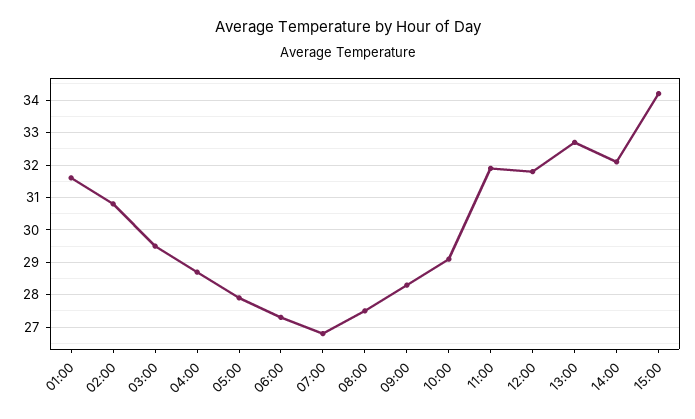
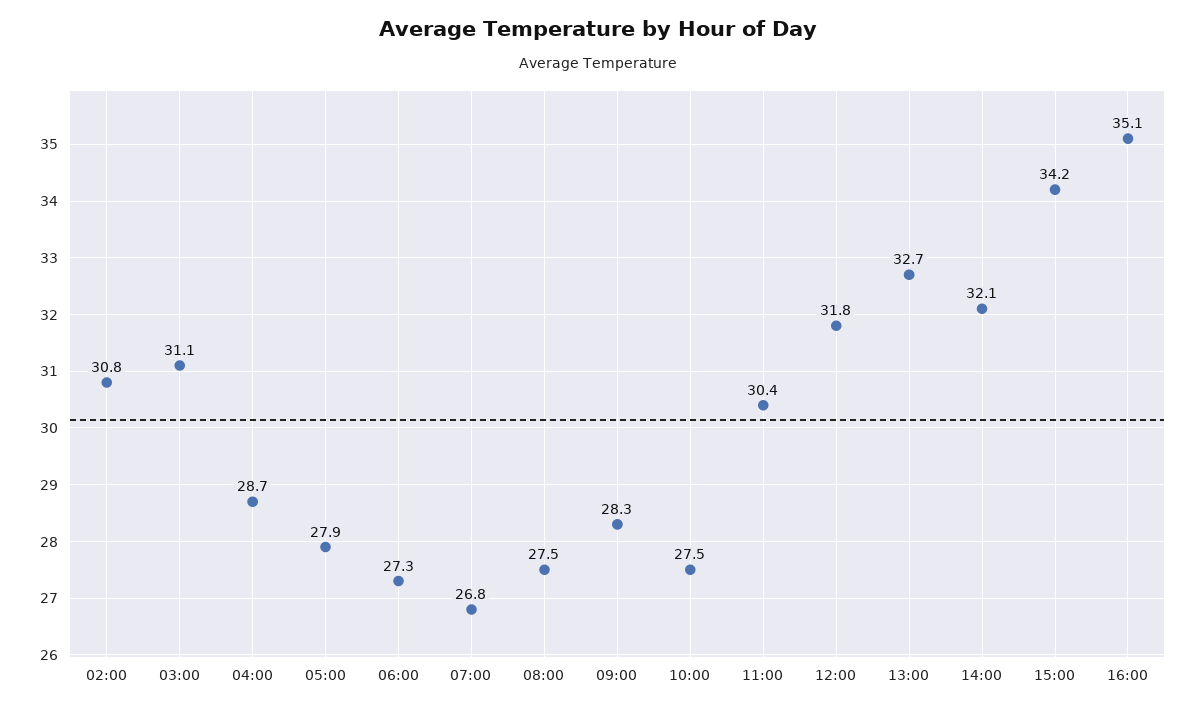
01:00: 31.5 -> none
03:00: 29.5 -> 31.1
10:00: 29 -> 27.5
11:00: 32 -> 30.4
16:00: none -> 35.1

